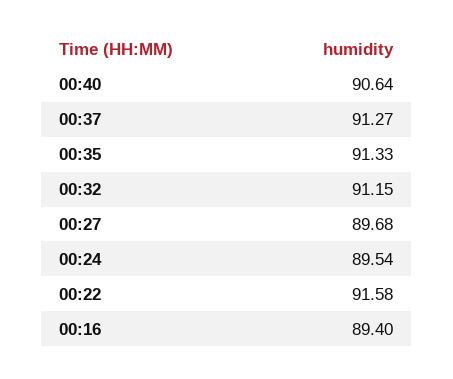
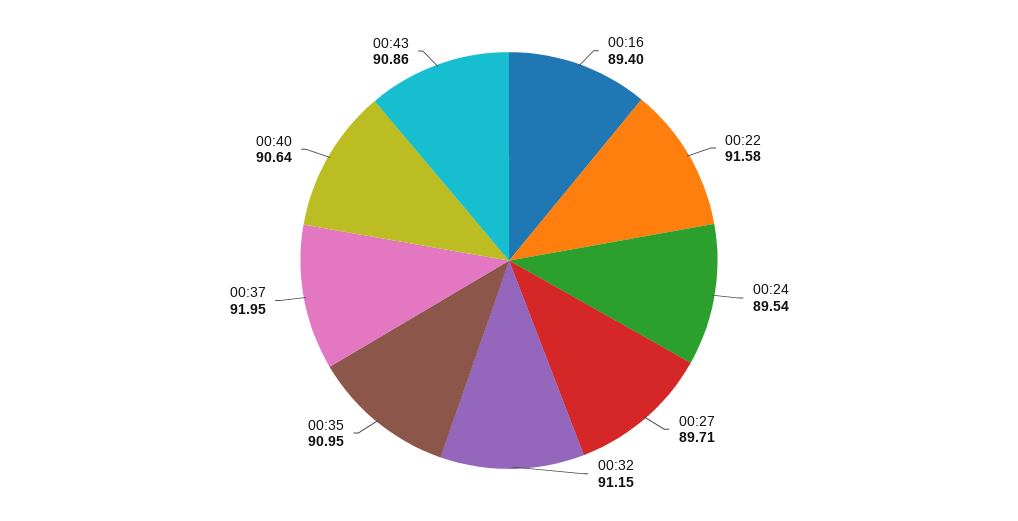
00:37: 91.27 -> 91.95
00:35: 91.33 -> 90.95
00:27: 89.68 -> 89.71
00:43: none -> 90.86

